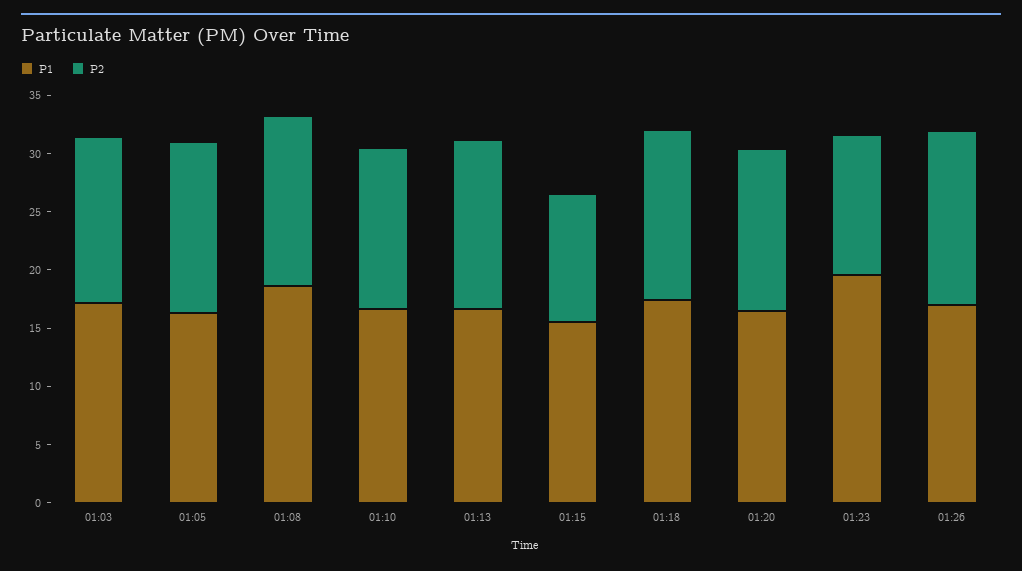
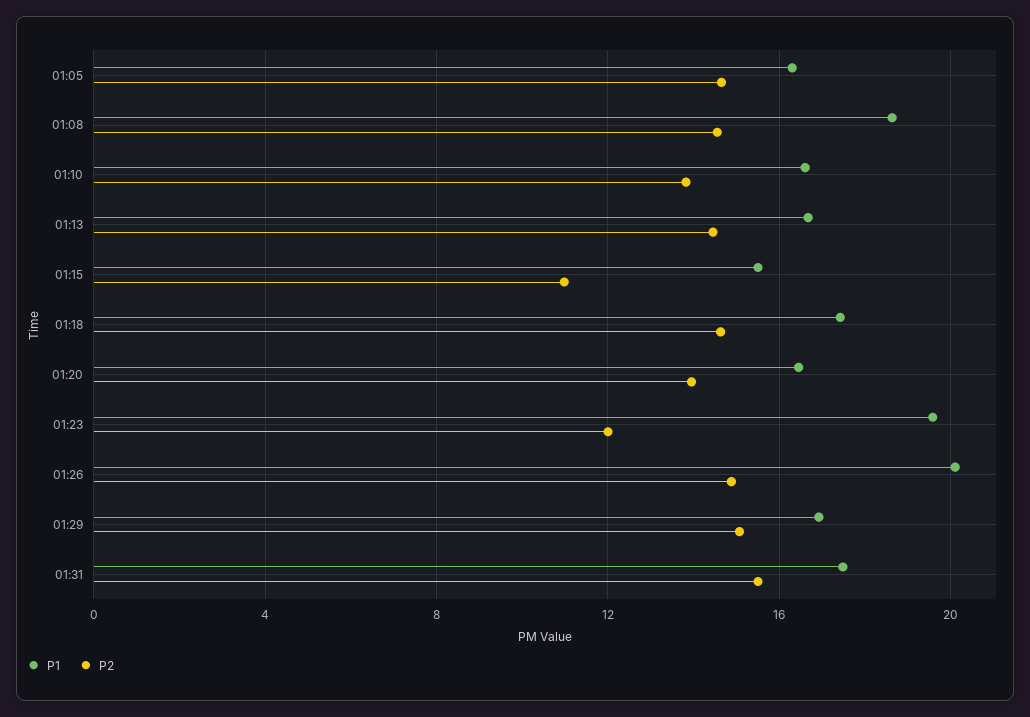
P1, 01:03: 17 -> none
P2, 01:03: 14 -> none
P1, 01:26: 17 -> 20
P1, 01:29: none -> 17
P2, 01:29: none -> 15
P1, 01:31: none -> 17.5
P2, 01:31: none -> 15.5

